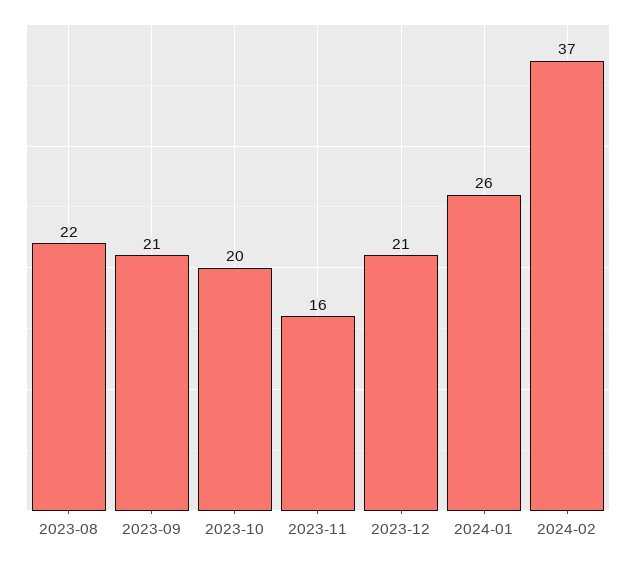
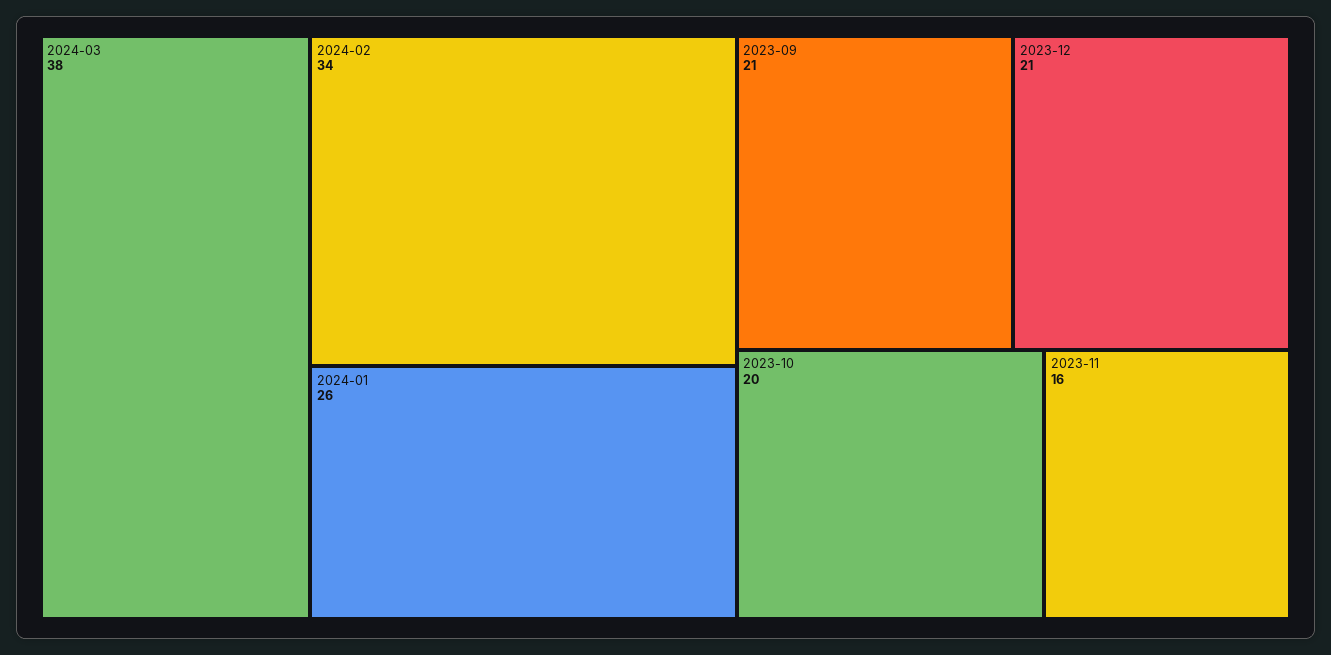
2023-08: 22 -> none
2024-02: 37 -> 34
2024-03: none -> 38

